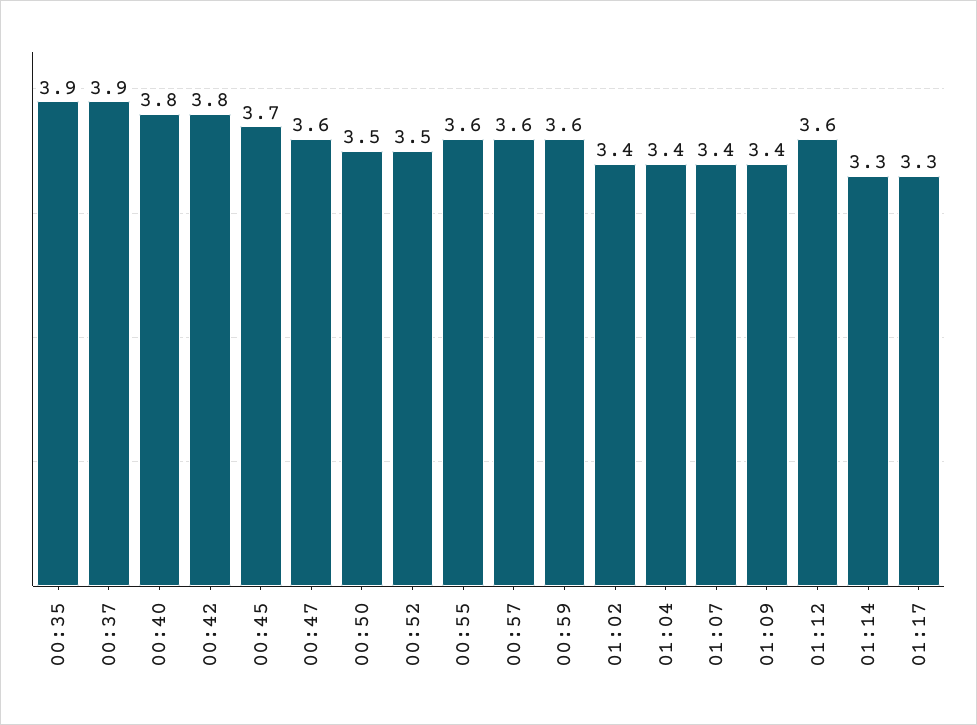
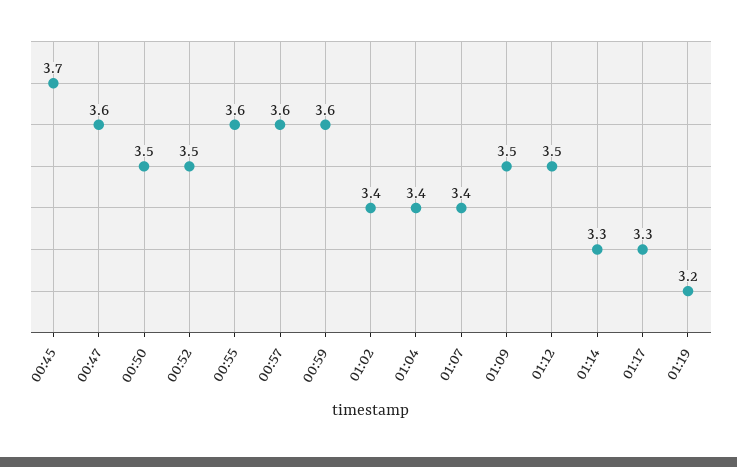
00:35: 3.9 -> none
00:37: 3.9 -> none
00:40: 3.8 -> none
00:42: 3.8 -> none
01:09: 3.4 -> 3.5
01:12: 3.6 -> 3.5
01:19: none -> 3.2

